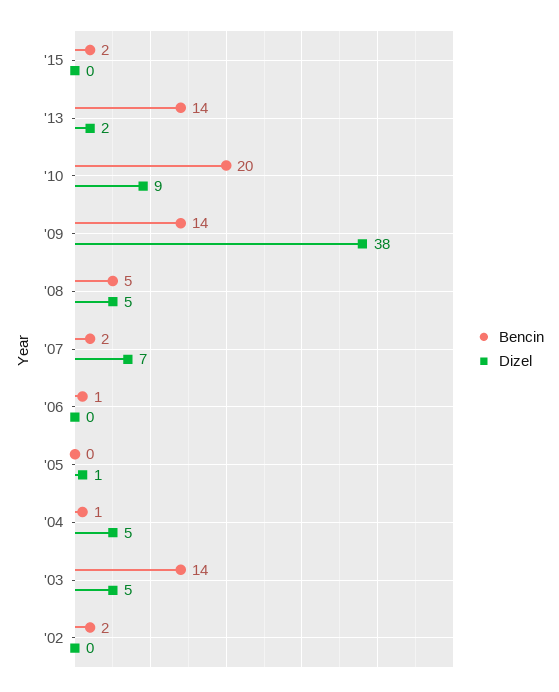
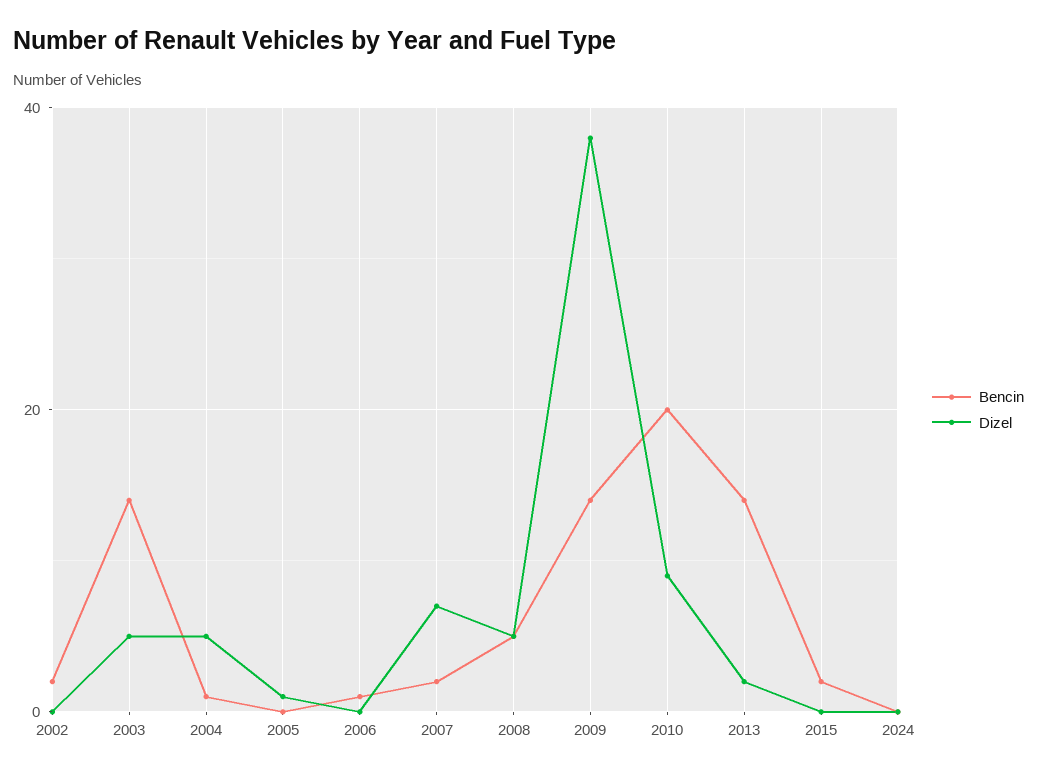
Bencin, 2024: none -> 0
Dizel, 2024: none -> 0

